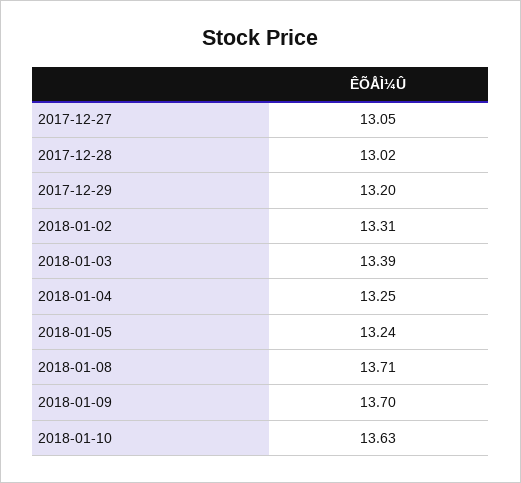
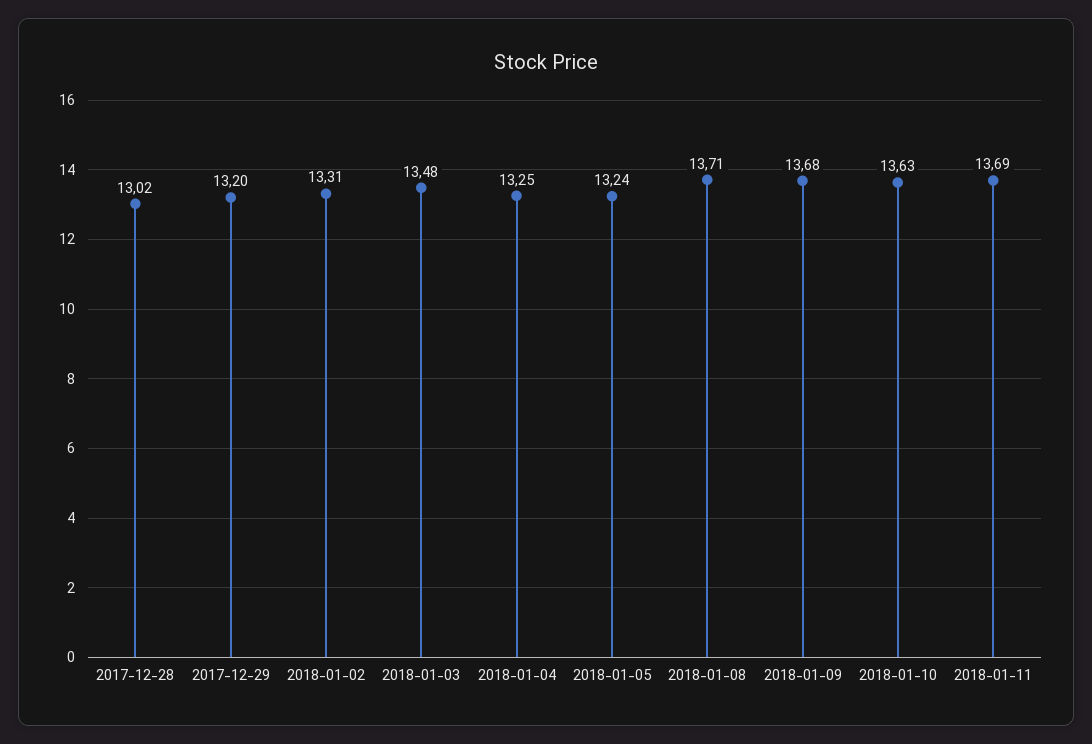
2017-12-27: 13.05 -> none
2018-01-03: 13.39 -> 13.48
2018-01-09: 13.7 -> 13.68
2018-01-11: none -> 13.69

